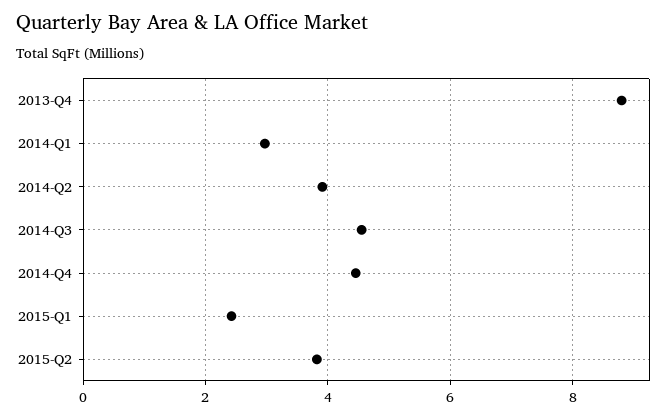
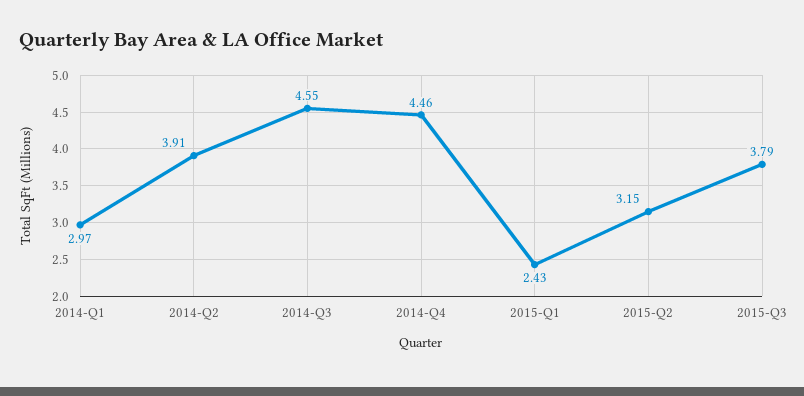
2013-Q4: 8.8 -> none
2015-Q2: 3.8 -> 3.15
2015-Q3: none -> 3.79

